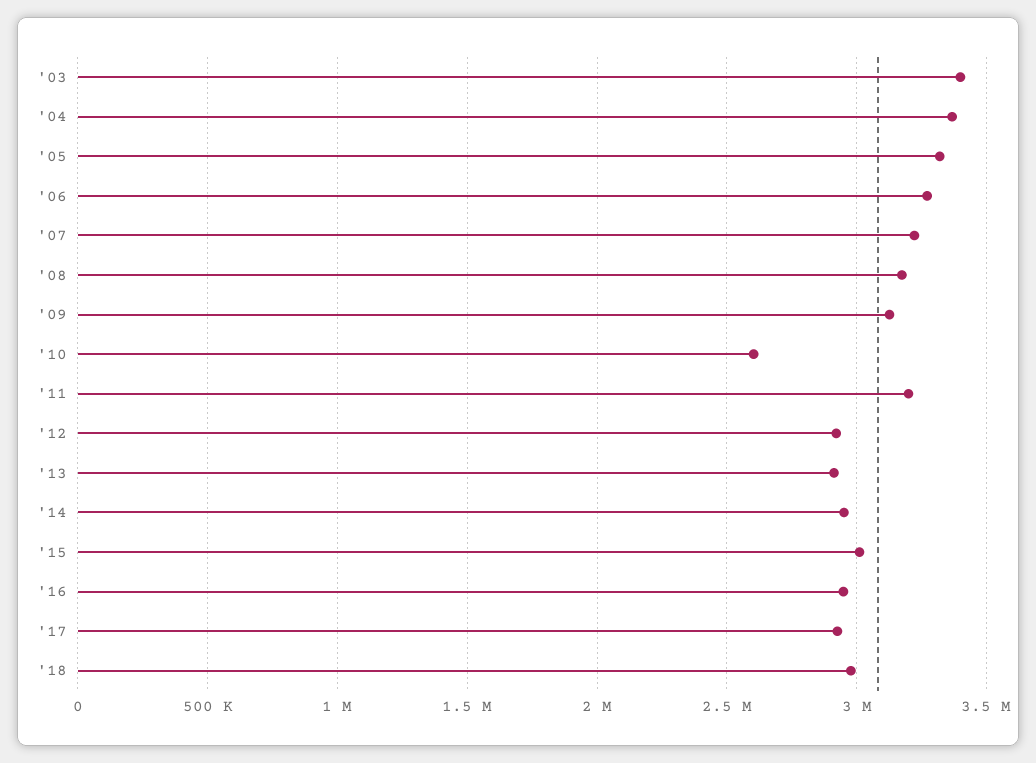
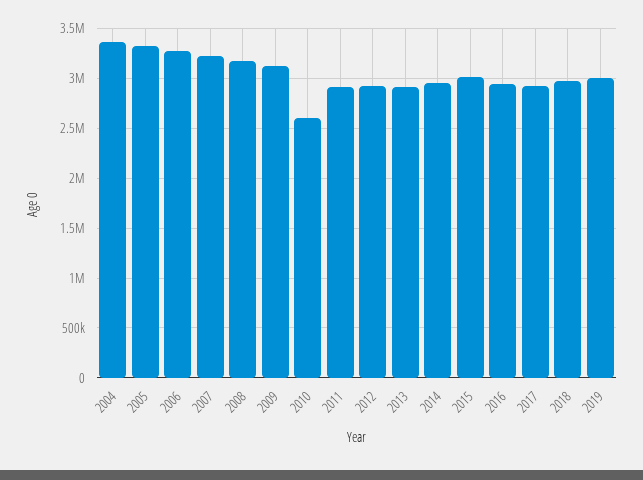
'03: 3400000 -> none
'11: 3200000 -> 2900000
2019: none -> 3000000

